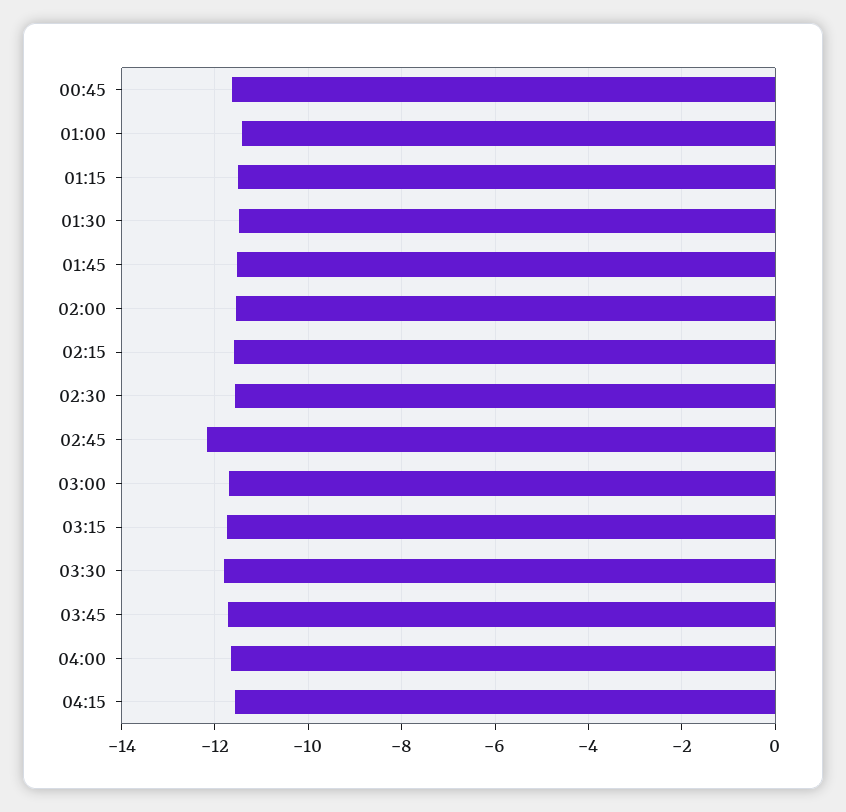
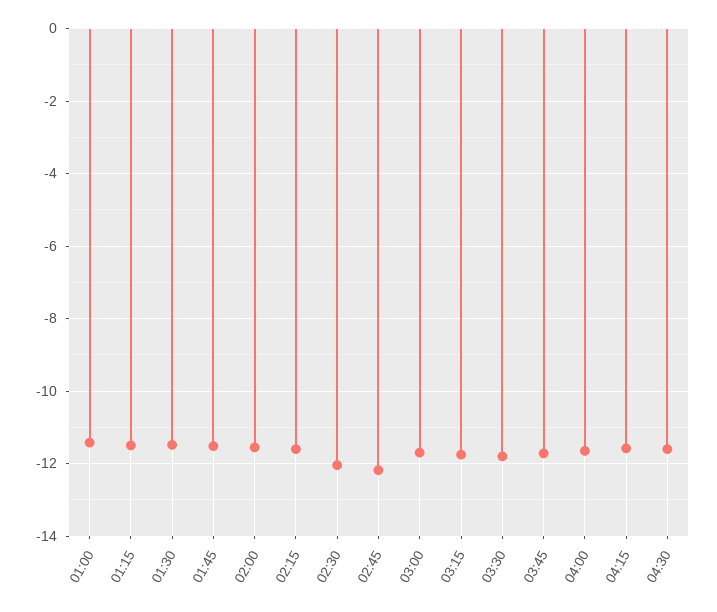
00:45: -11.6 -> none
02:30: -11.6 -> -12
04:30: none -> -11.6

